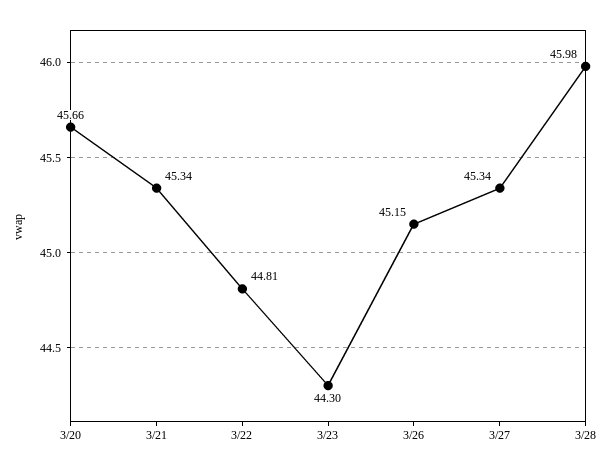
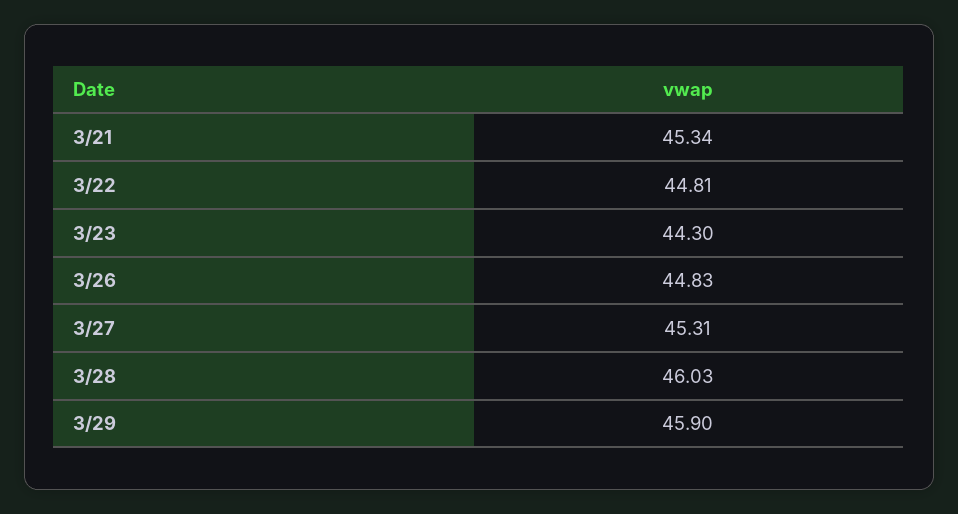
3/20: 45.66 -> none
3/26: 45.15 -> 44.83
3/27: 45.34 -> 45.31
3/28: 45.98 -> 46.03
3/29: none -> 45.9

